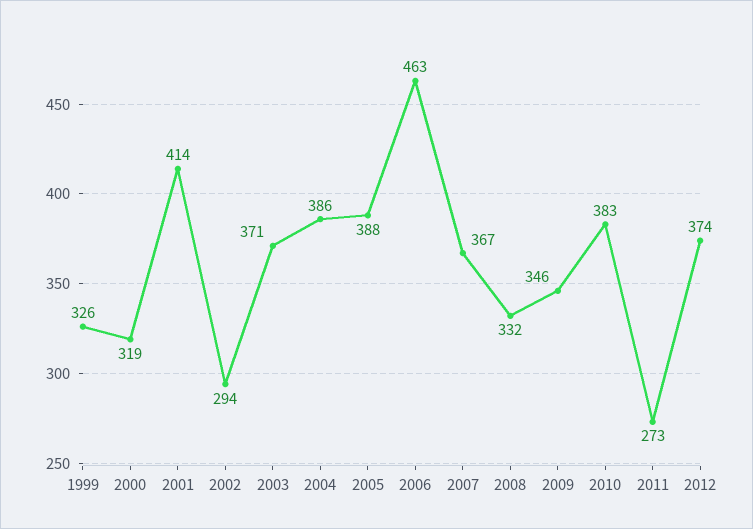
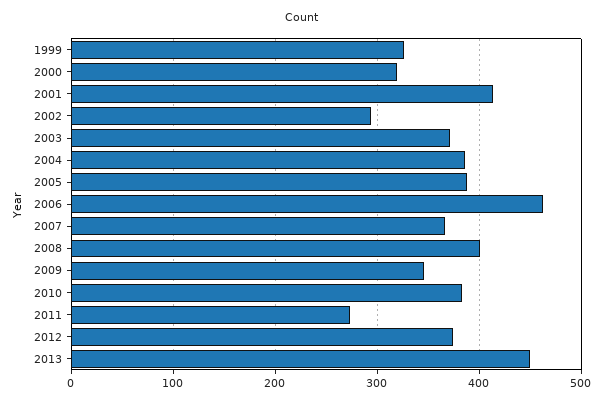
2008: 332 -> 400
2013: none -> 450

